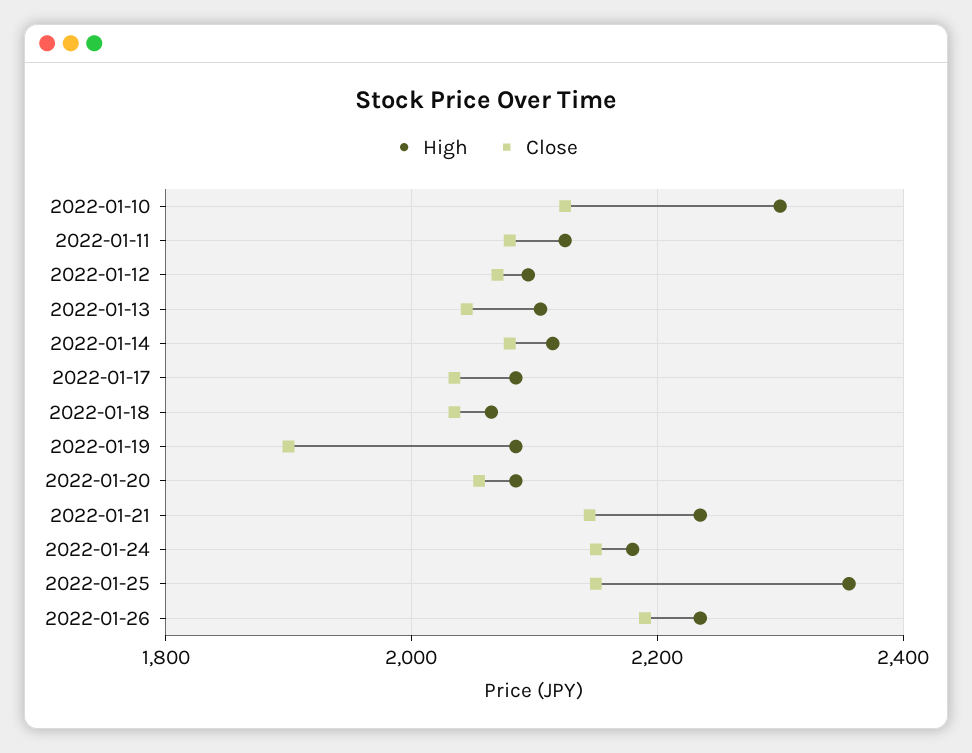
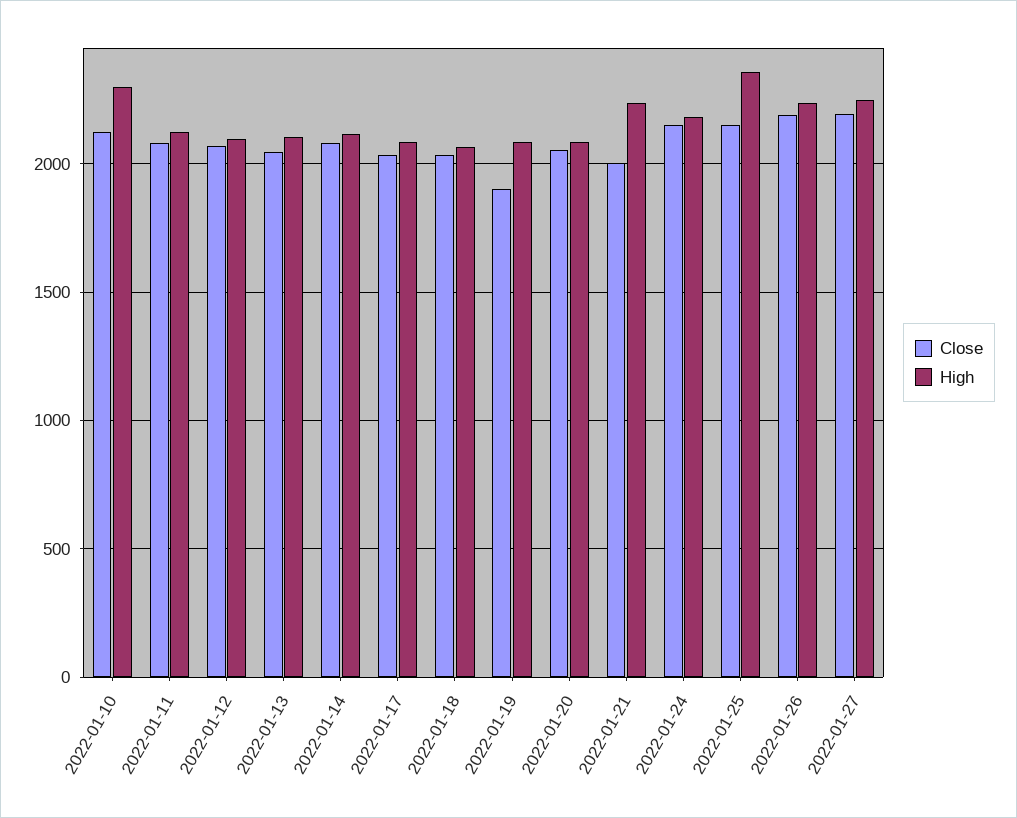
Close, 2022-01-21: 2140 -> 2000
Close, 2022-01-27: none -> 2200
High, 2022-01-27: none -> 2250

